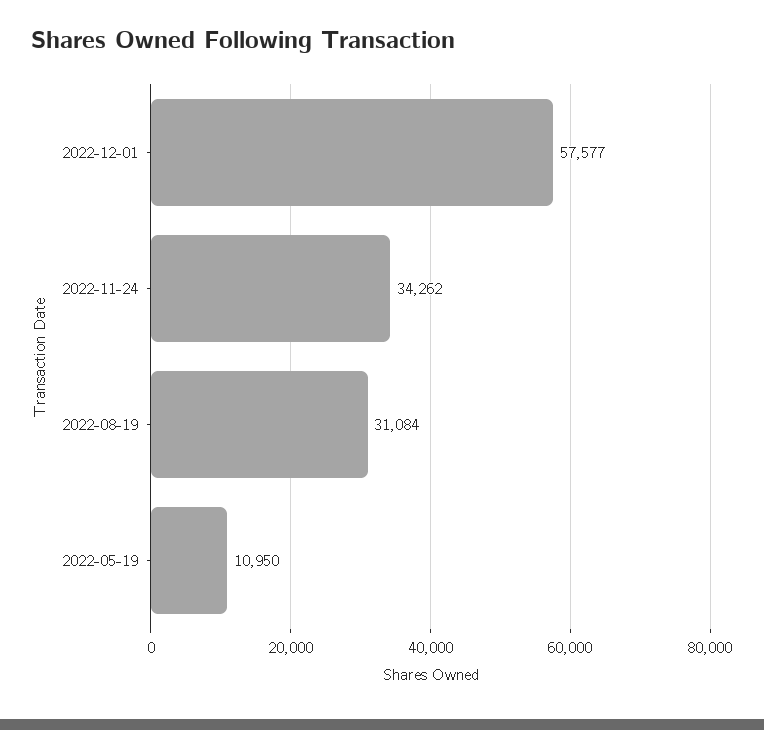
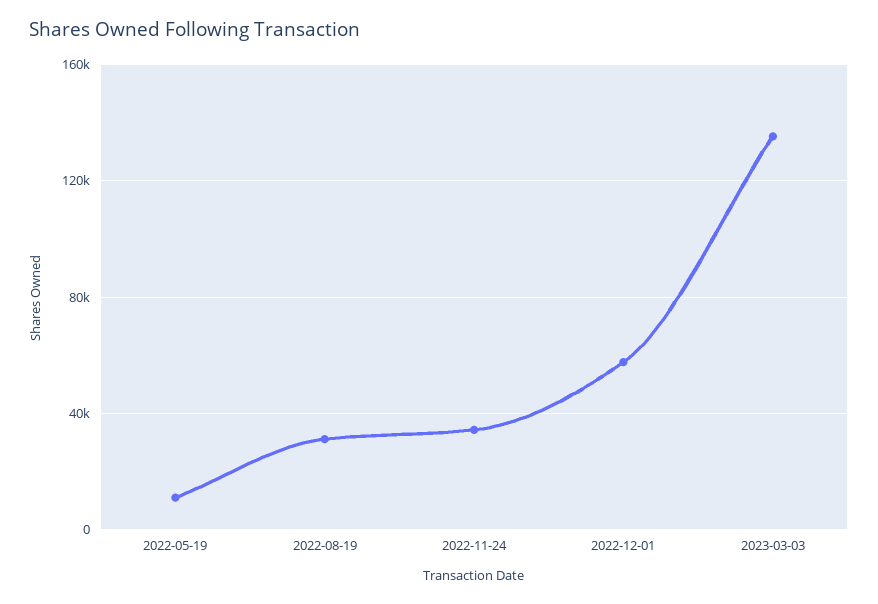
2023-03-03: none -> 135000

